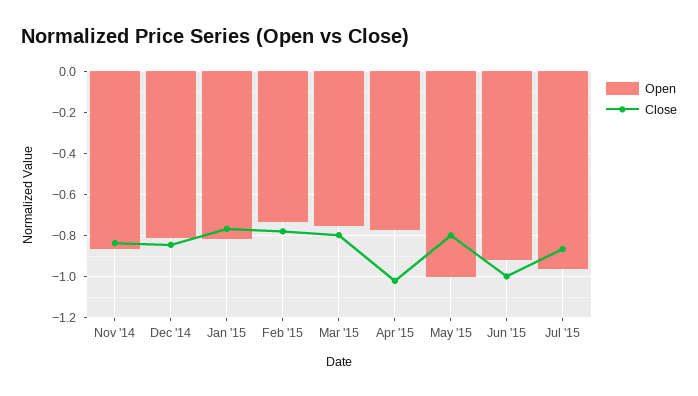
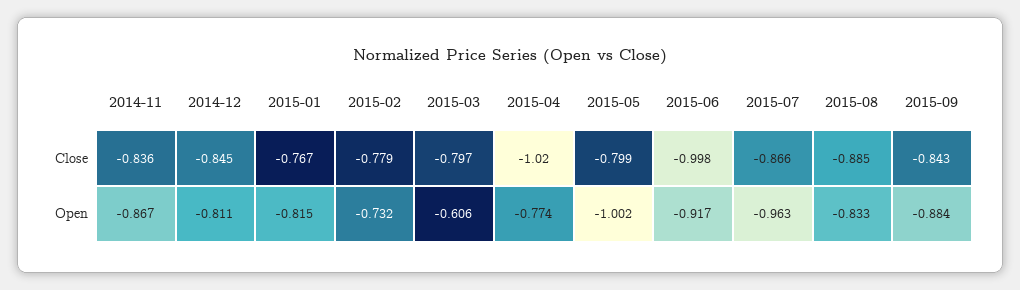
Open, Mar '15: -0.75 -> -0.606
Close, 2015-08: none -> -0.885
Close, 2015-09: none -> -0.843
Open, 2015-08: none -> -0.833
Open, 2015-09: none -> -0.884

